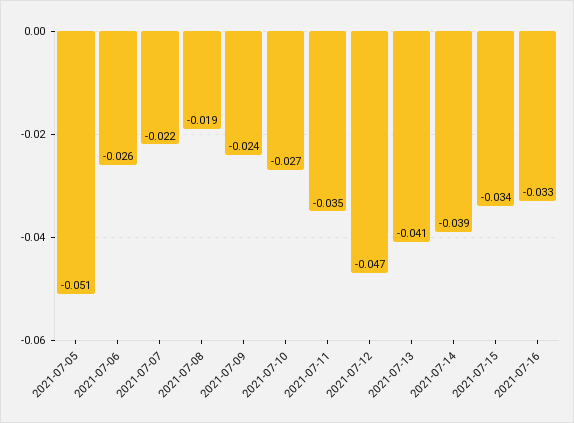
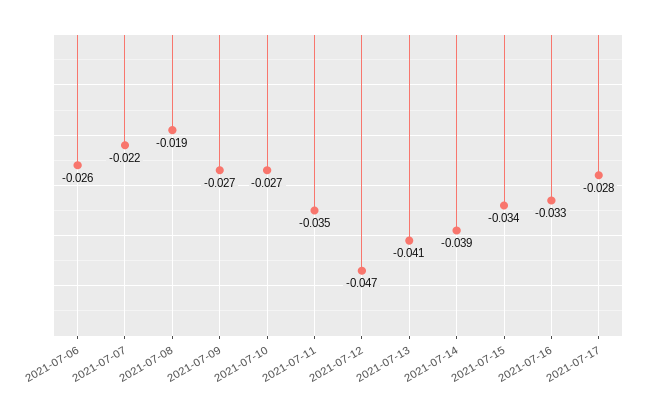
2021-07-05: -0.051 -> none
2021-07-09: -0.024 -> -0.027
2021-07-17: none -> -0.028

